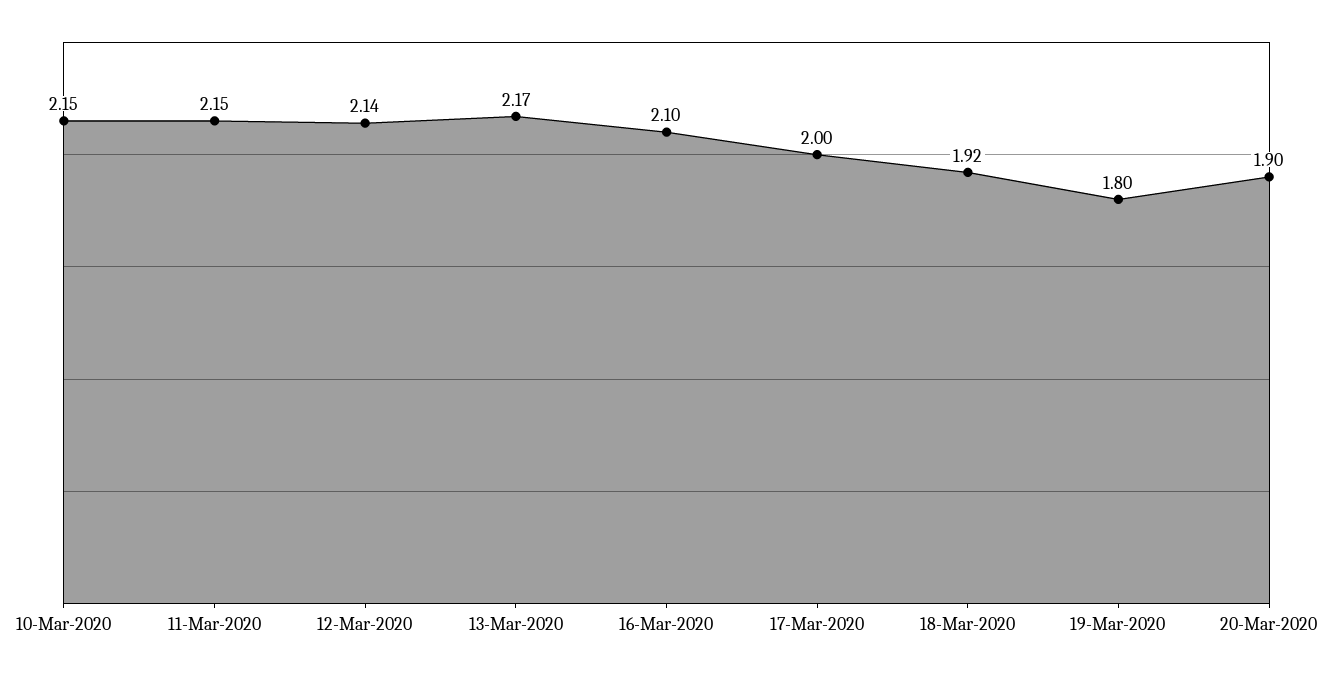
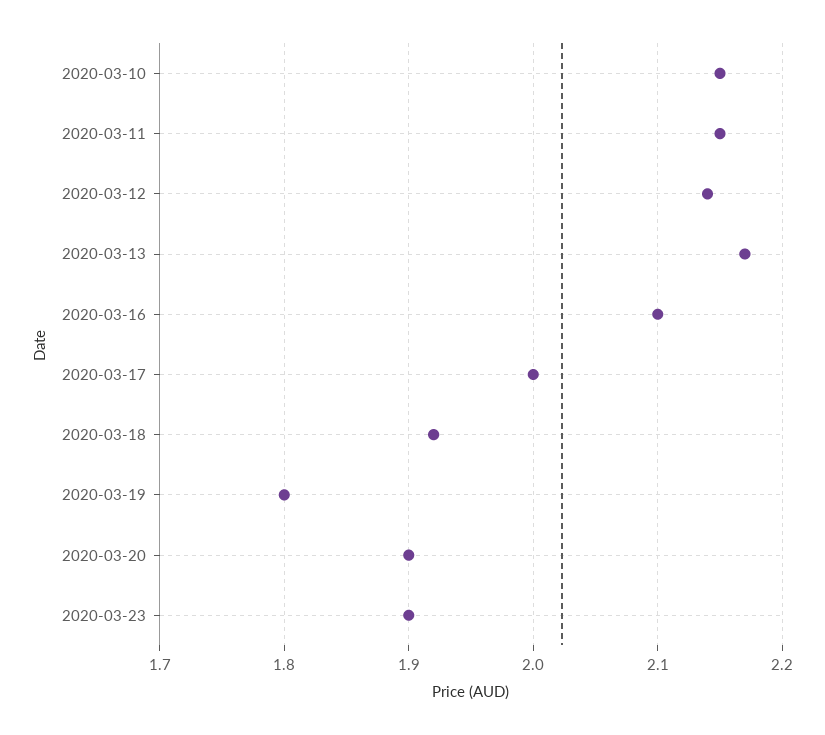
2020-03-23: none -> 1.9

